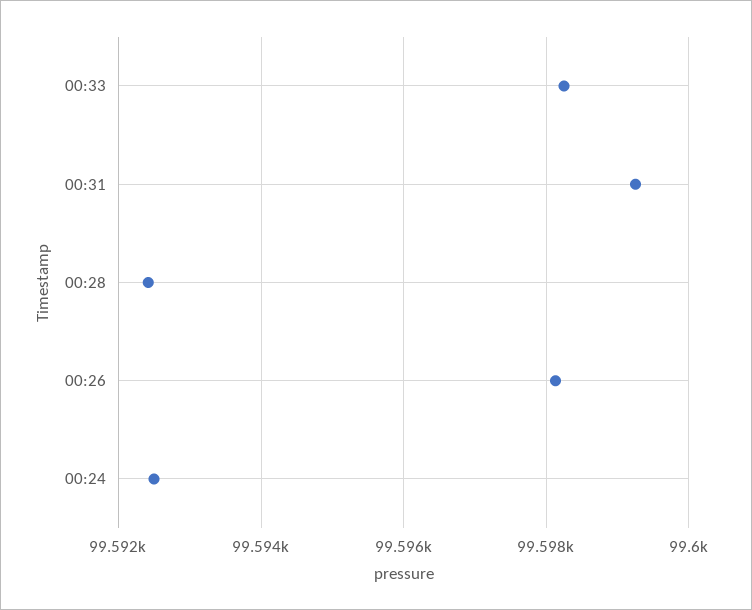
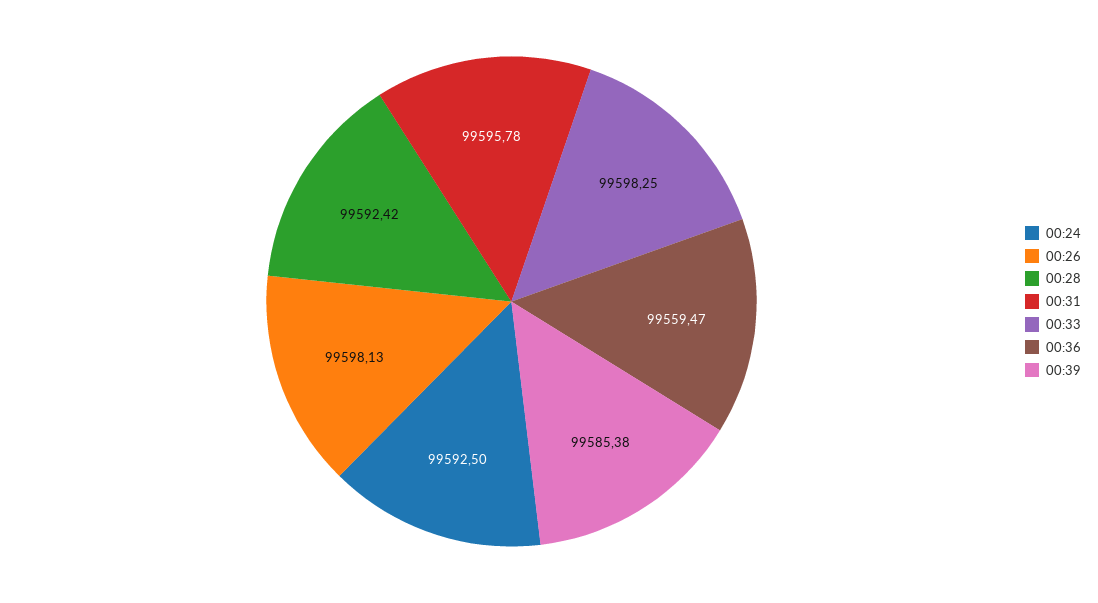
00:31: 99599.2 -> 99595.78
00:36: none -> 99559.47
00:39: none -> 99585.38

